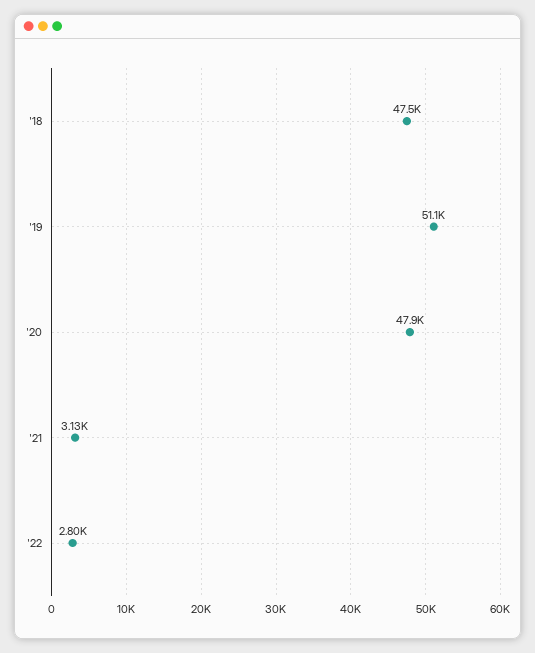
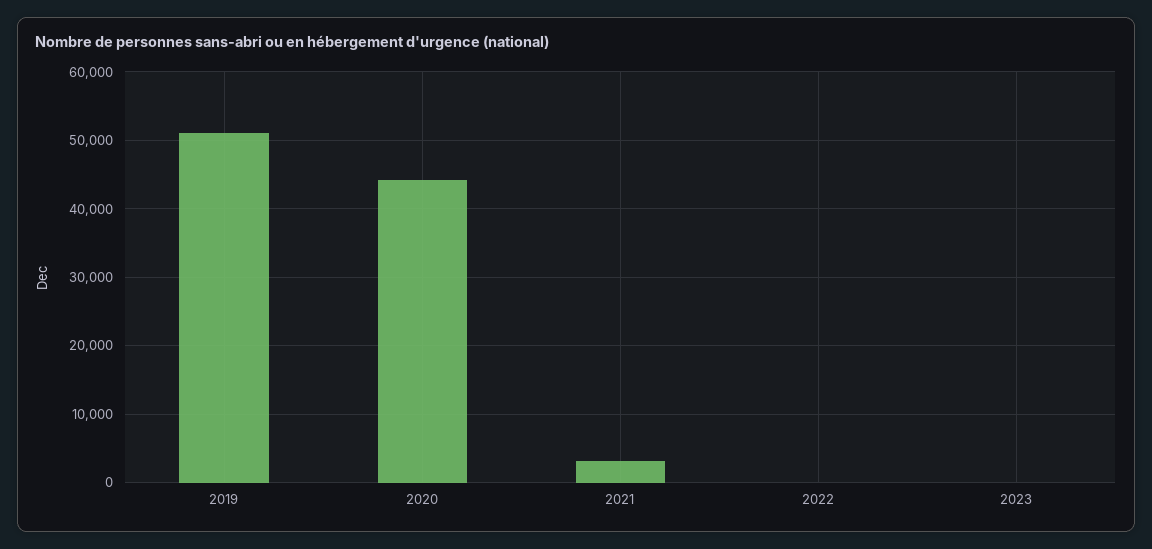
'18: 47500 -> none
'20: 47900 -> 44000
'22: 2800 -> 0
2023: none -> 0

